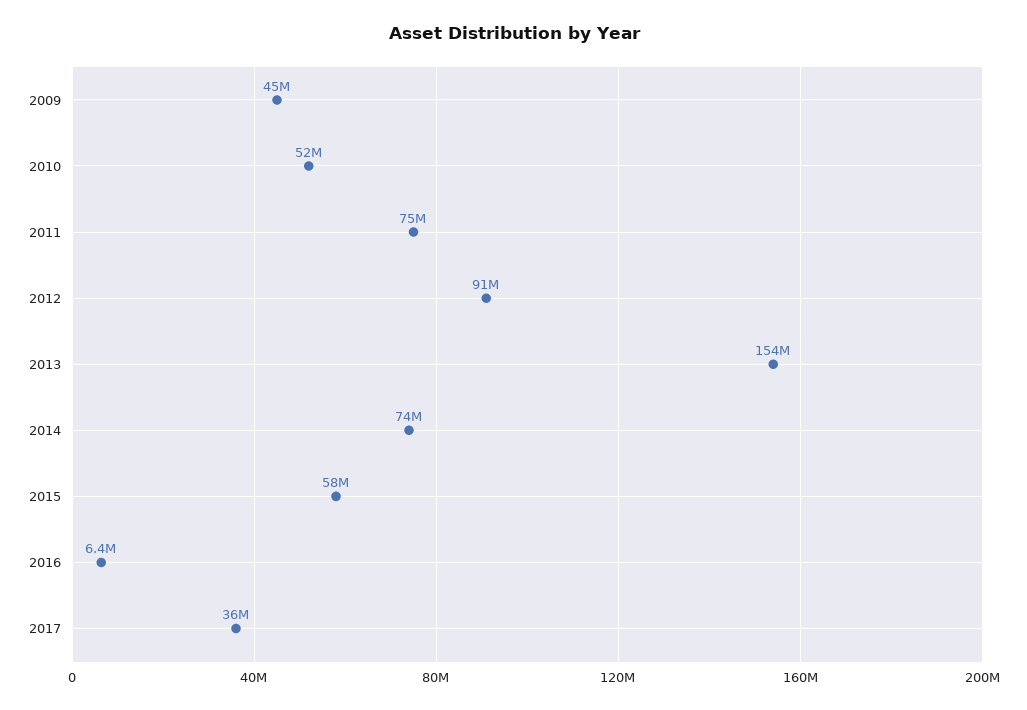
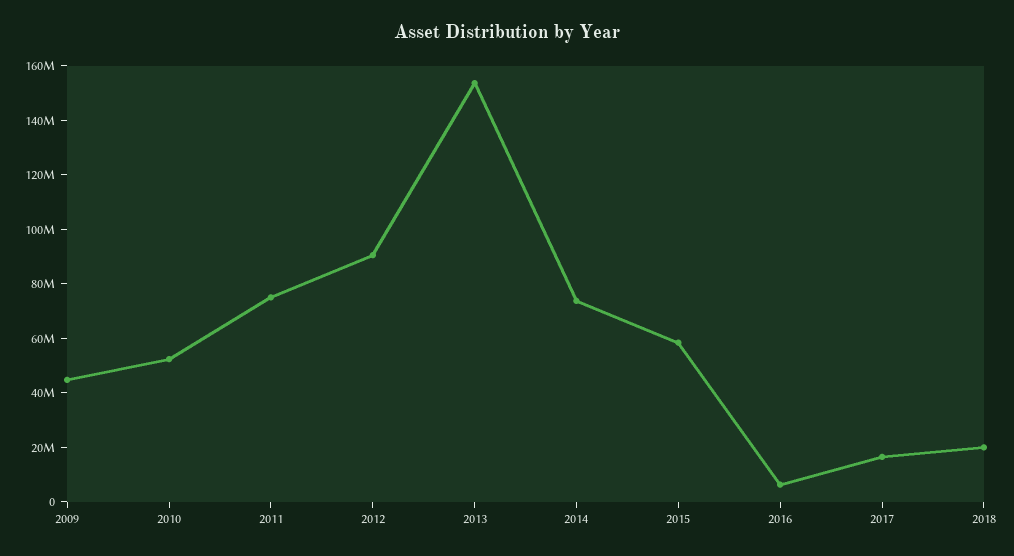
2017: 36000000 -> 15000000
2018: none -> 20000000

